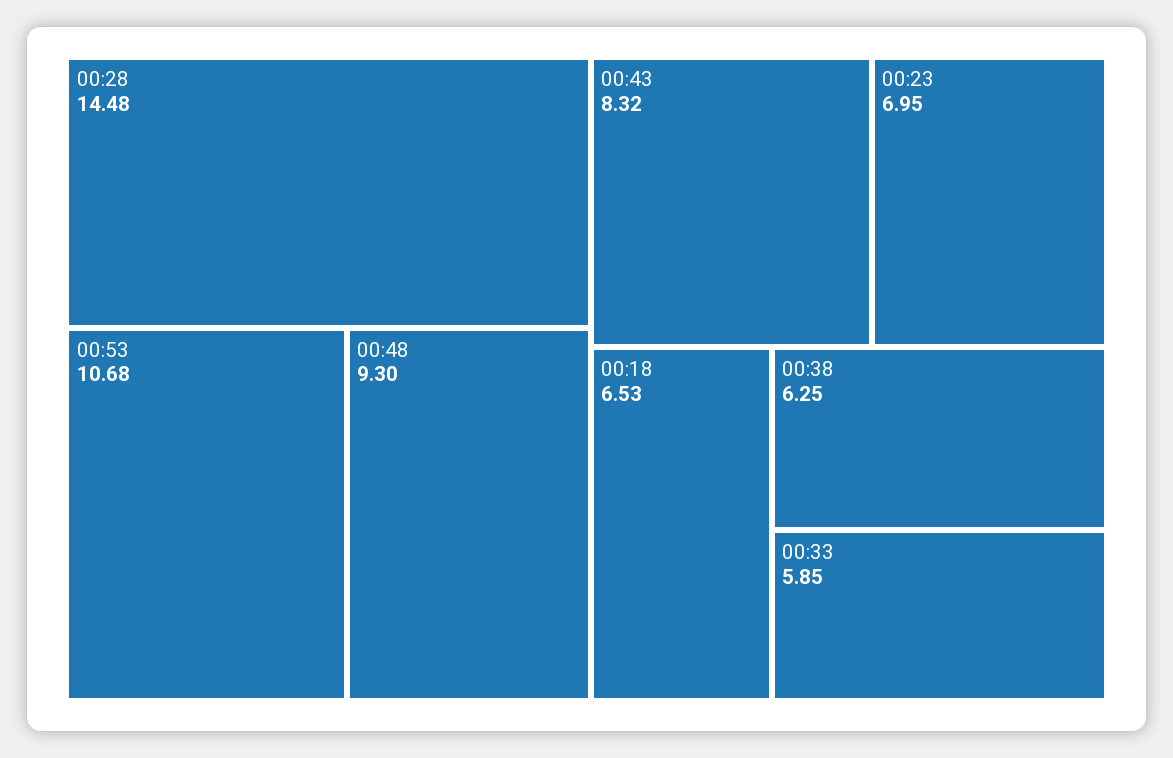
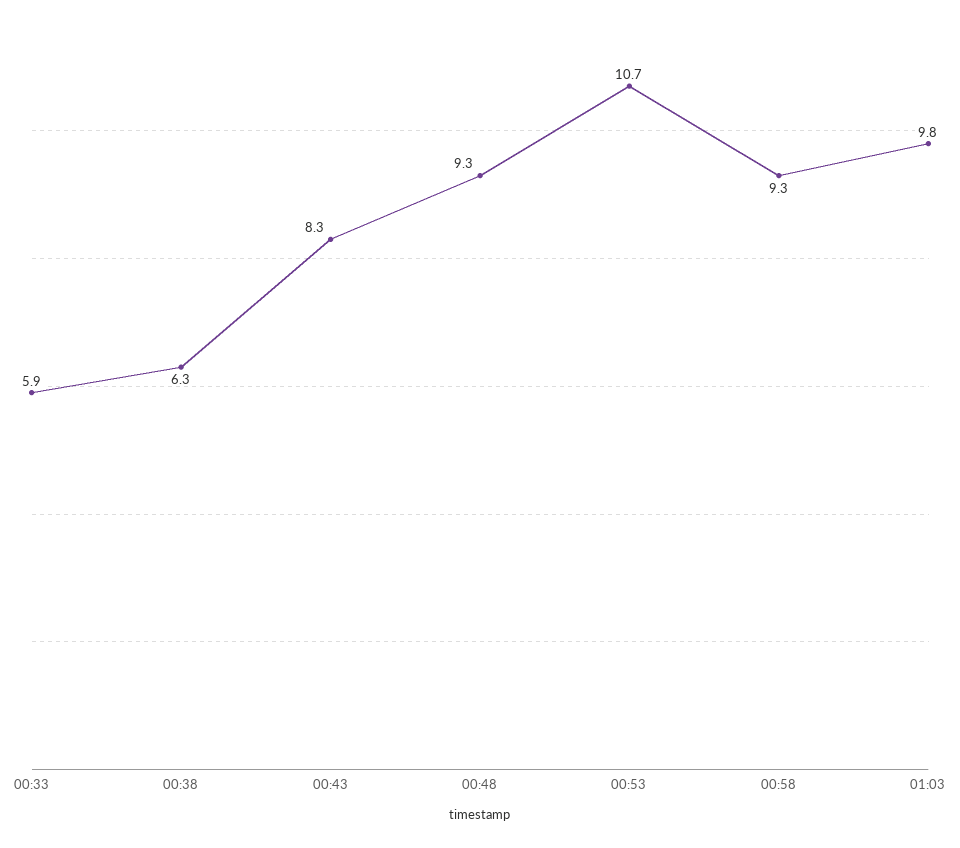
00:28: 14.48 -> none
00:23: 6.95 -> none
00:18: 6.53 -> none
00:58: none -> 9.3
01:03: none -> 9.8

